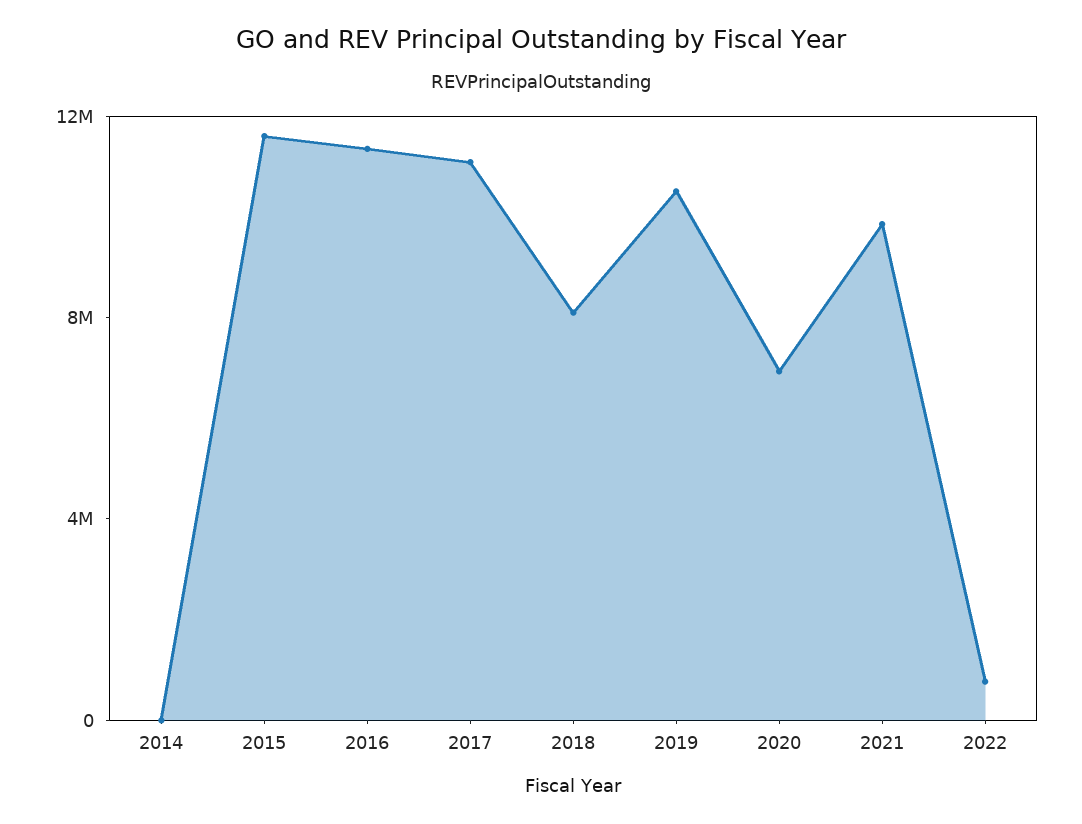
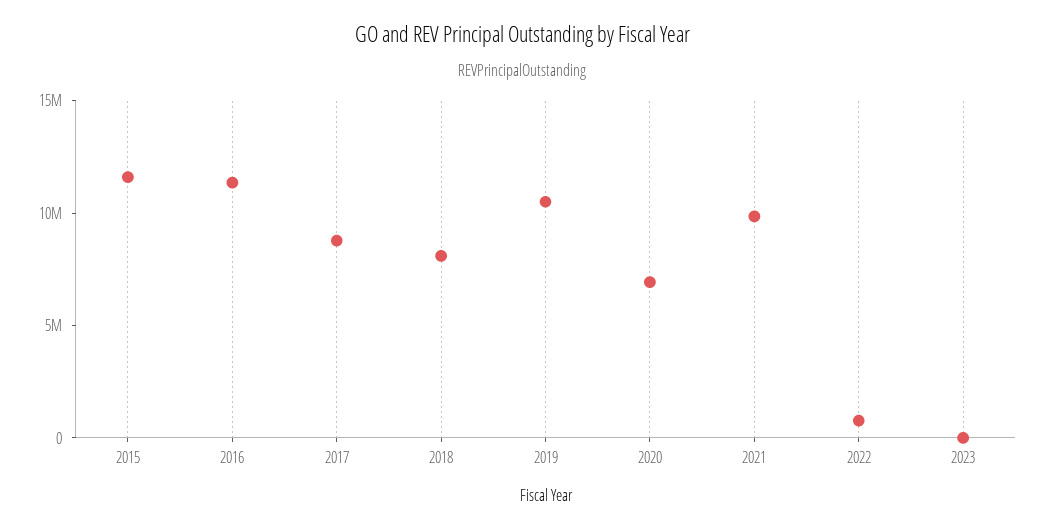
2014: 0 -> none
2017: 11000000 -> 9000000
2023: none -> 0

